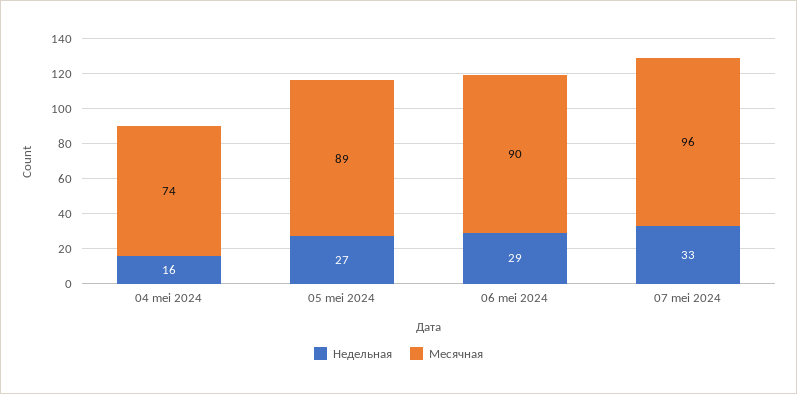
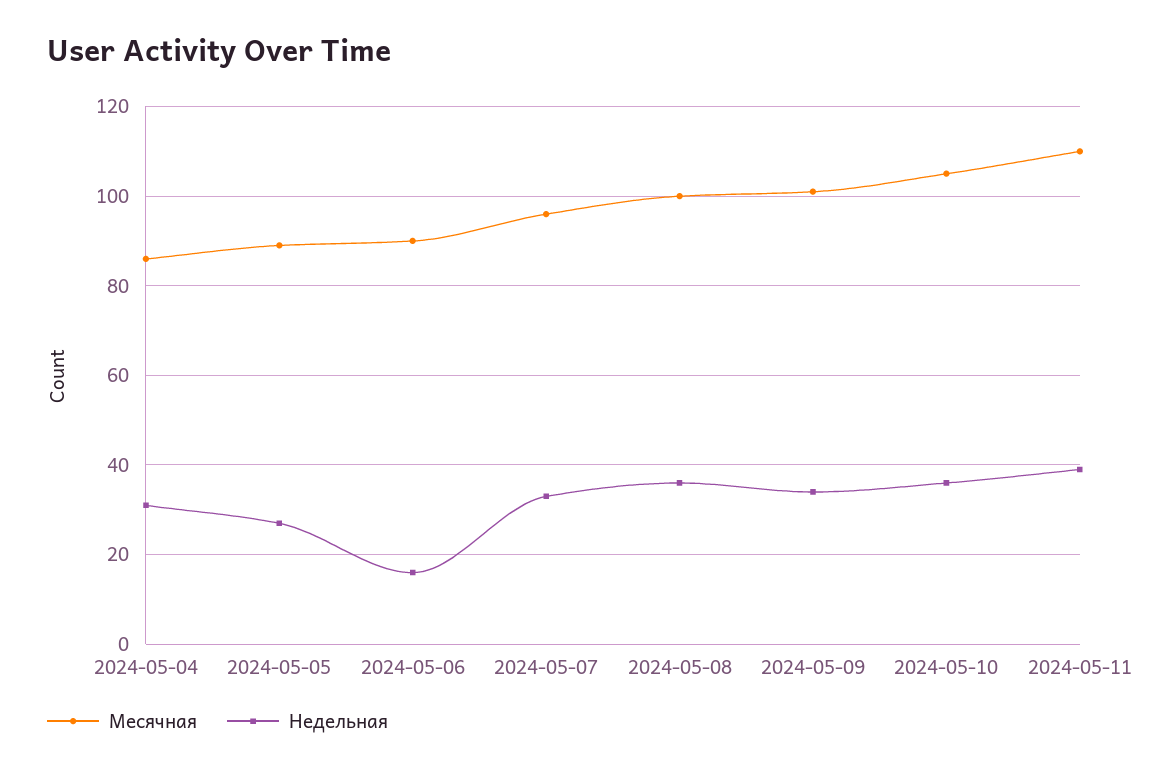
Недельная, 04 mei 2024: 16 -> 30
Месячная, 04 mei 2024: 74 -> 85
Недельная, 06 mei 2024: 29 -> 15
Месячная, 2024-05-08: none -> 100
Недельная, 2024-05-08: none -> 35
Месячная, 2024-05-09: none -> 100
Недельная, 2024-05-09: none -> 35
Месячная, 2024-05-10: none -> 105
Недельная, 2024-05-10: none -> 35
Месячная, 2024-05-11: none -> 110
Недельная, 2024-05-11: none -> 40

